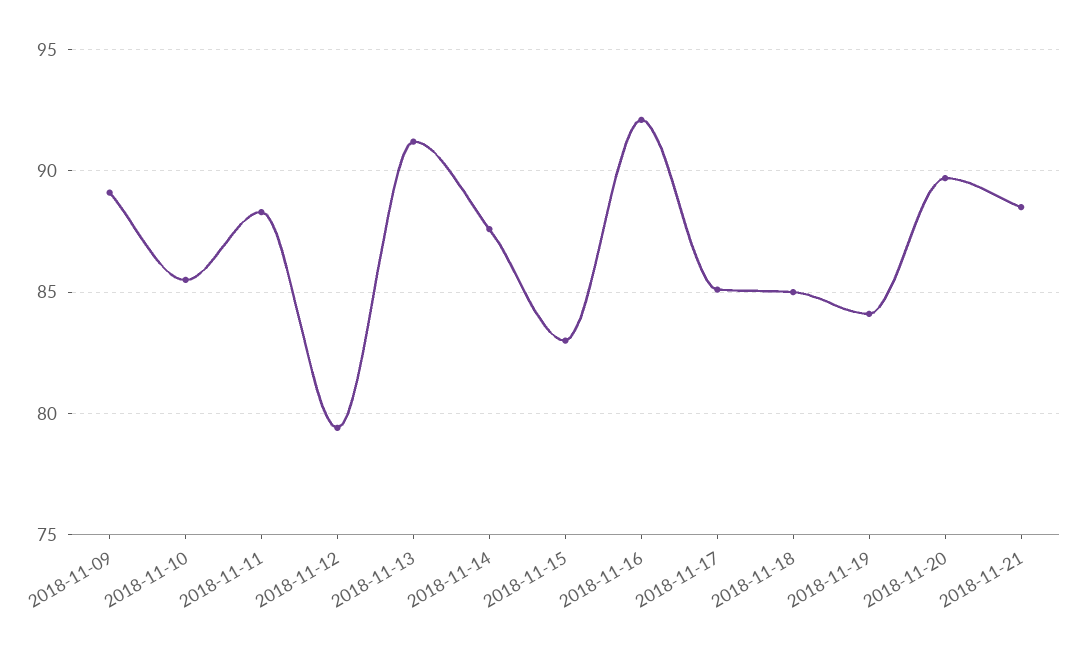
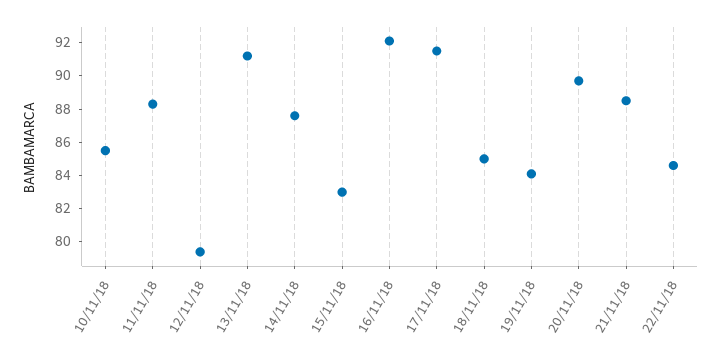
2018-11-09: 89 -> none
2018-11-17: 85 -> 91.5
22/11/18: none -> 84.5

